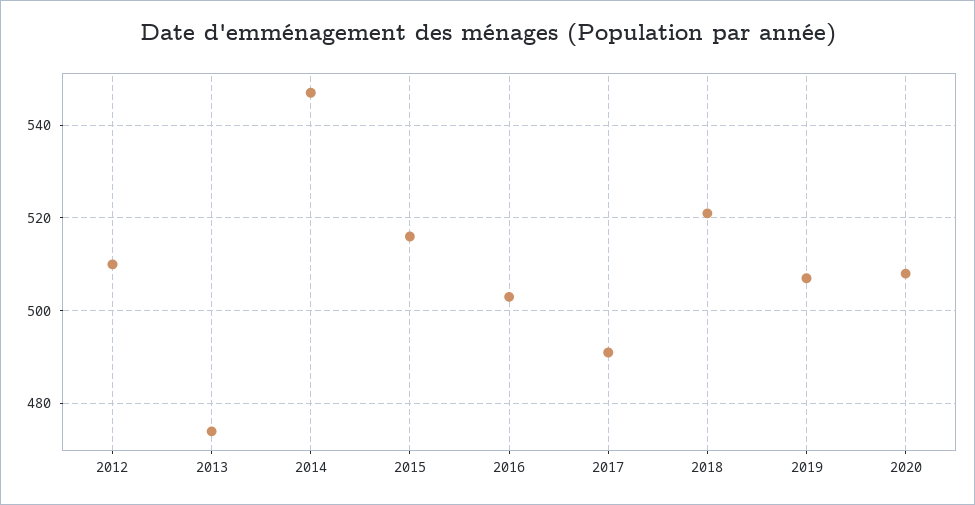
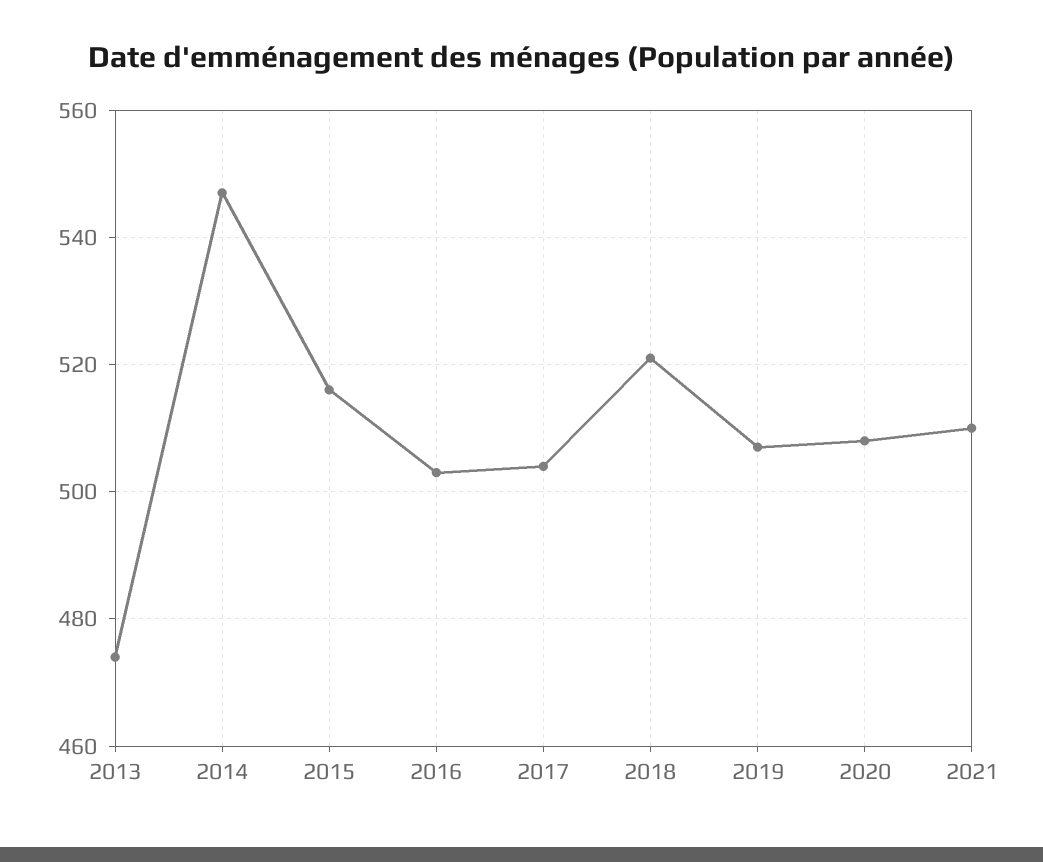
2012: 510 -> none
2017: 490 -> 505
2021: none -> 510

